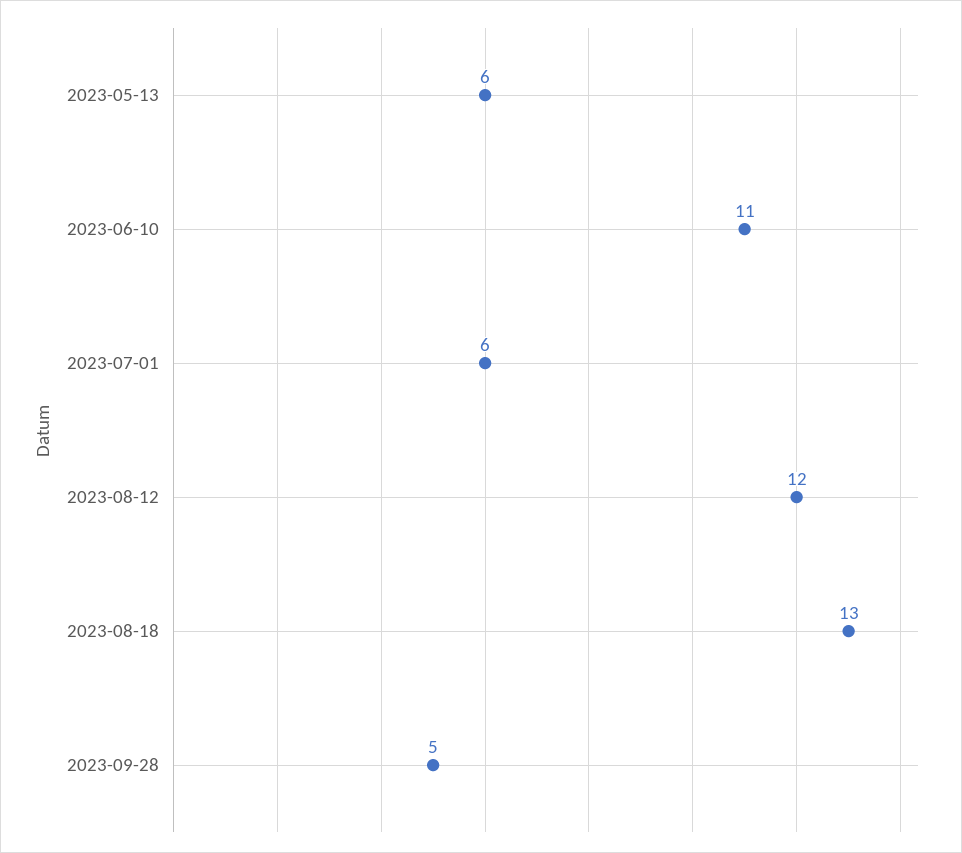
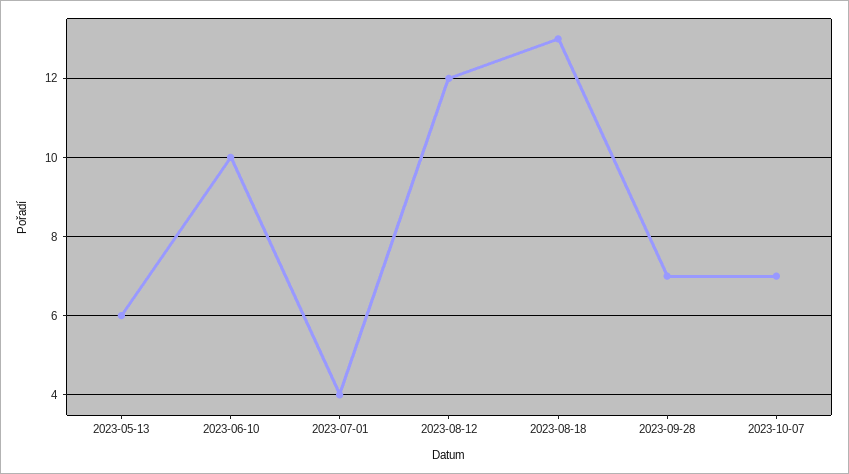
2023-06-10: 11 -> 10
2023-07-01: 6 -> 4
2023-09-28: 5 -> 7
2023-10-07: none -> 7

